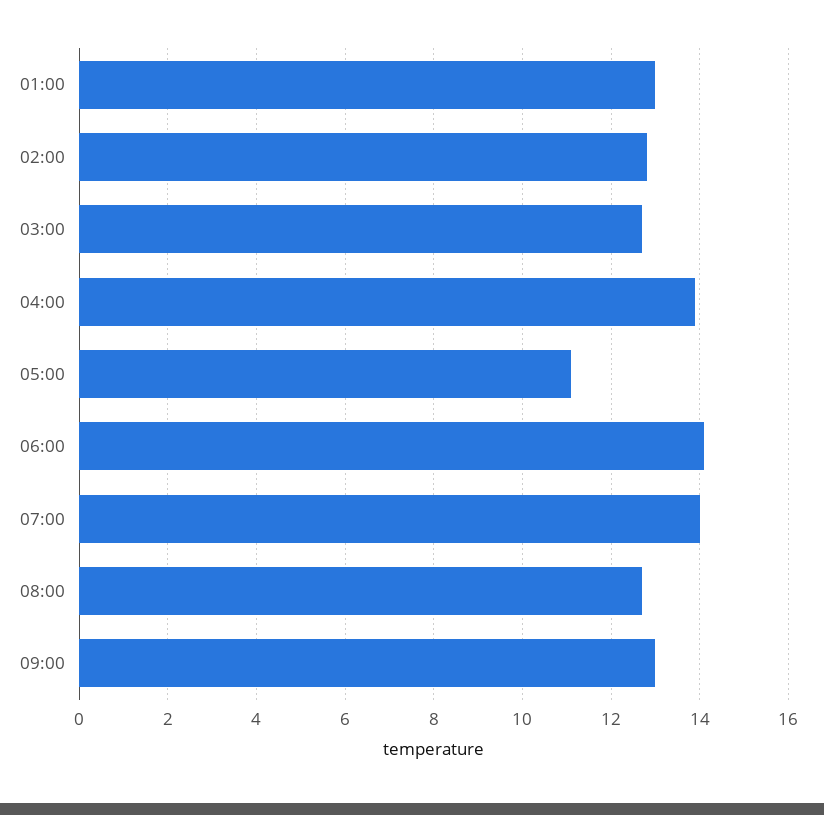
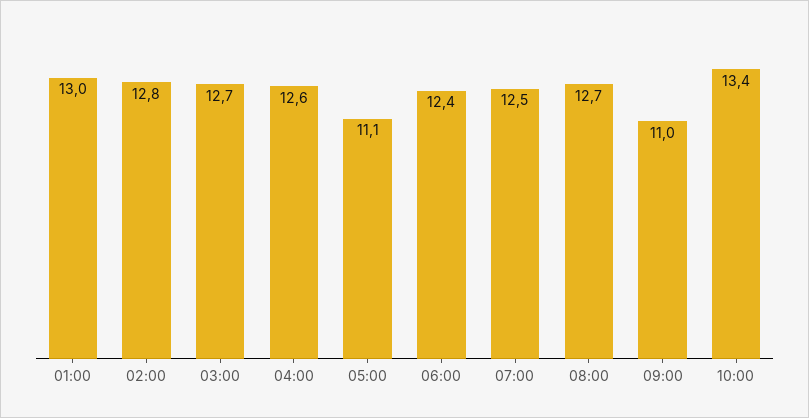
04:00: 14 -> 12.6
06:00: 14 -> 12.4
07:00: 14 -> 12.5
09:00: 13 -> 11
10:00: none -> 13.4

